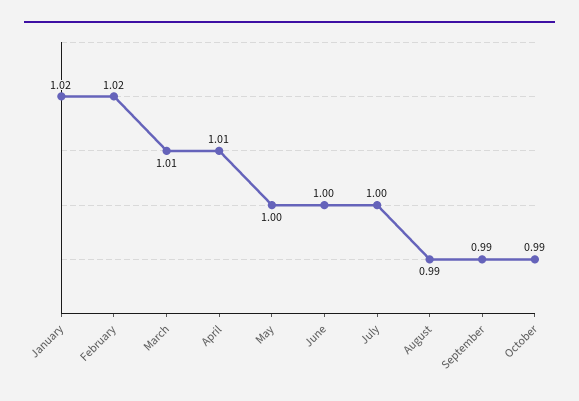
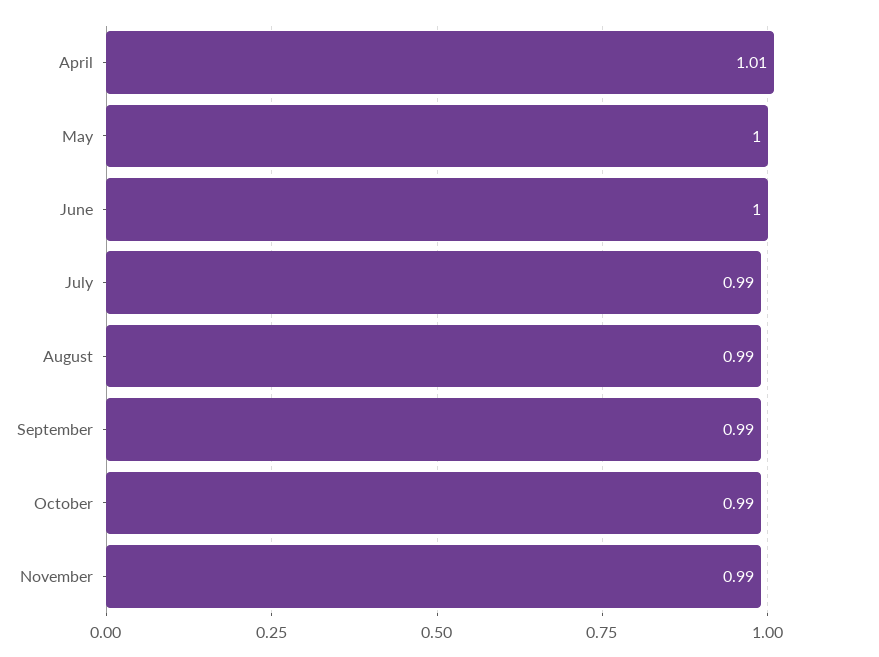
January: 1.02 -> none
February: 1.02 -> none
March: 1.01 -> none
July: 1 -> 0.99
November: none -> 0.99

